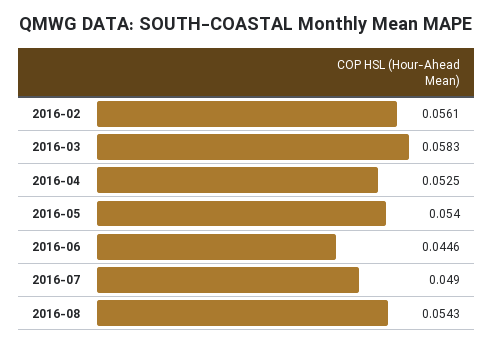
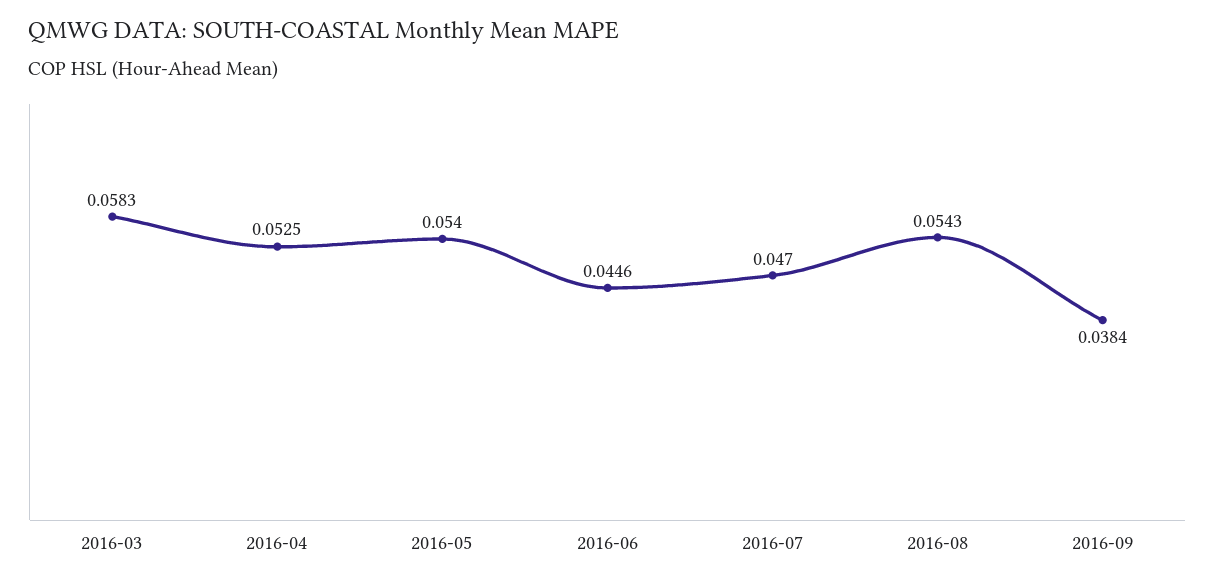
2016-02: 0.0561 -> none
2016-07: 0.049 -> 0.047
2016-09: none -> 0.0384

